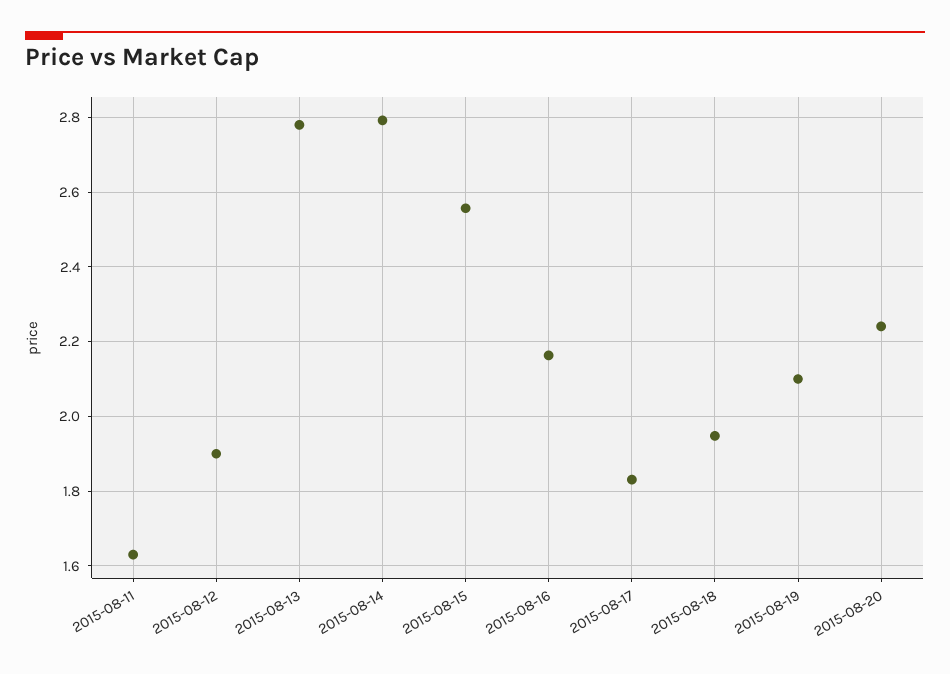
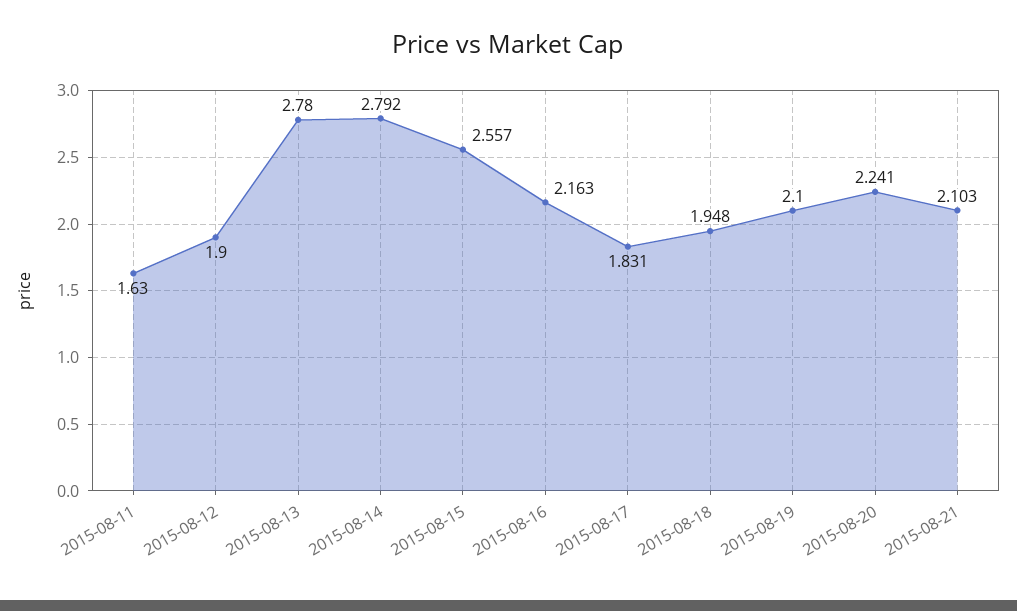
2015-08-21: none -> 2.103

